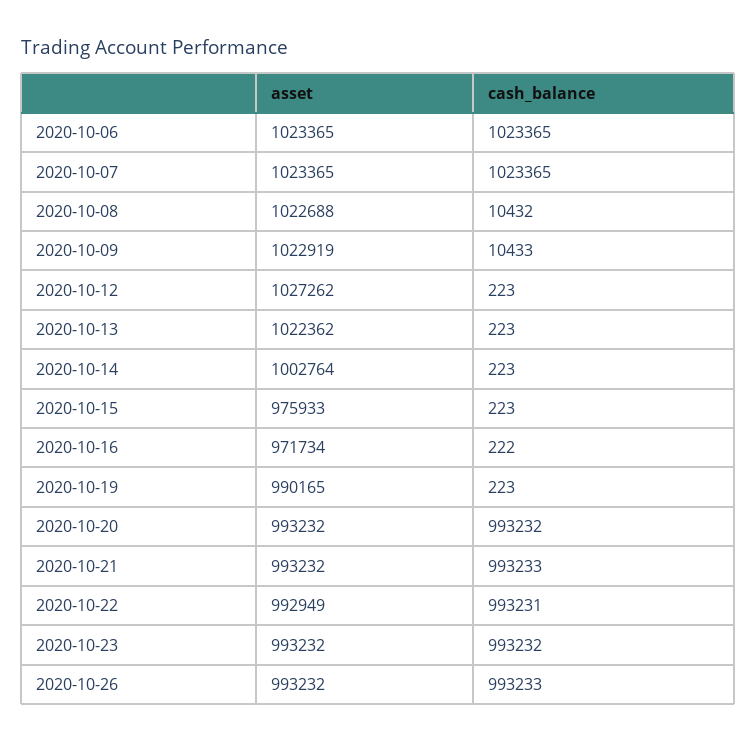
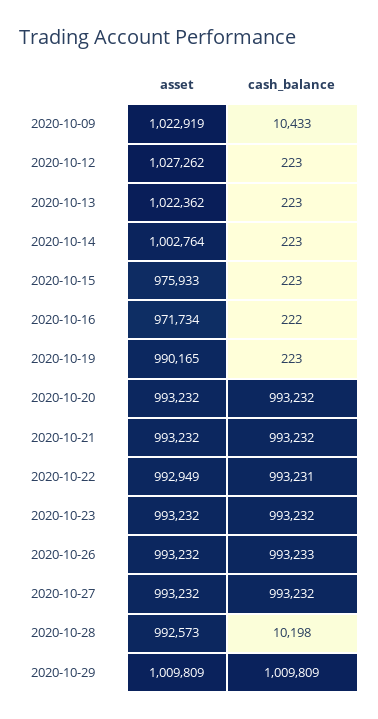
asset, 2020-10-06: 1023365 -> none
cash_balance, 2020-10-06: 1023365 -> none
asset, 2020-10-07: 1023365 -> none
cash_balance, 2020-10-07: 1023365 -> none
asset, 2020-10-08: 1022688 -> none
cash_balance, 2020-10-08: 10432 -> none
cash_balance, 2020-10-21: 993233 -> 993232
asset, 2020-10-27: none -> 993232
cash_balance, 2020-10-27: none -> 993232
asset, 2020-10-28: none -> 992573
cash_balance, 2020-10-28: none -> 10198
asset, 2020-10-29: none -> 1009809
cash_balance, 2020-10-29: none -> 1009809

